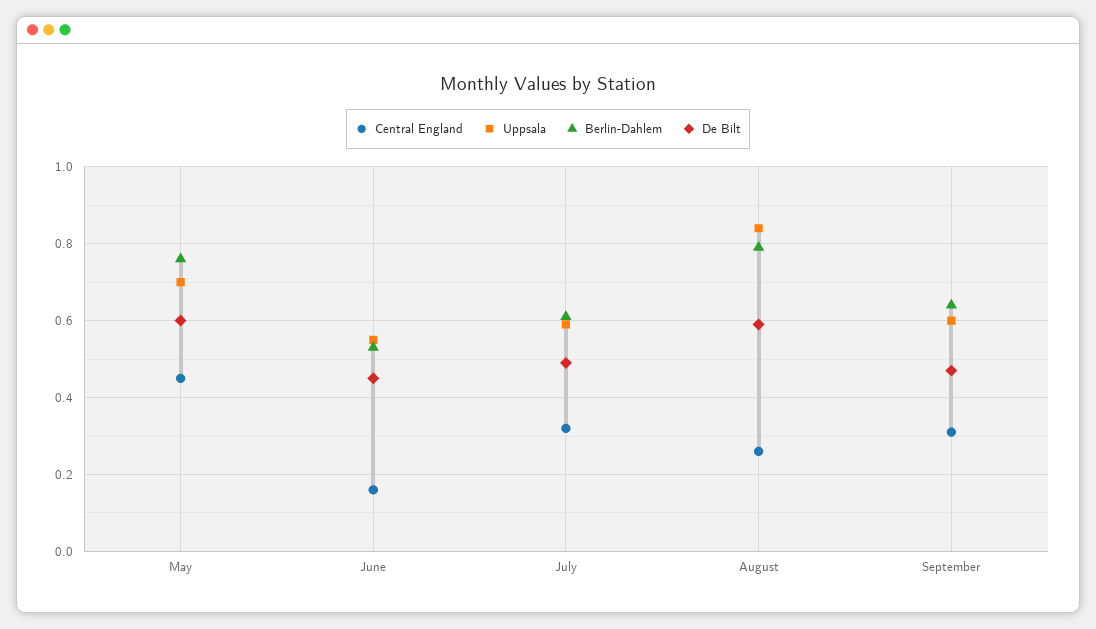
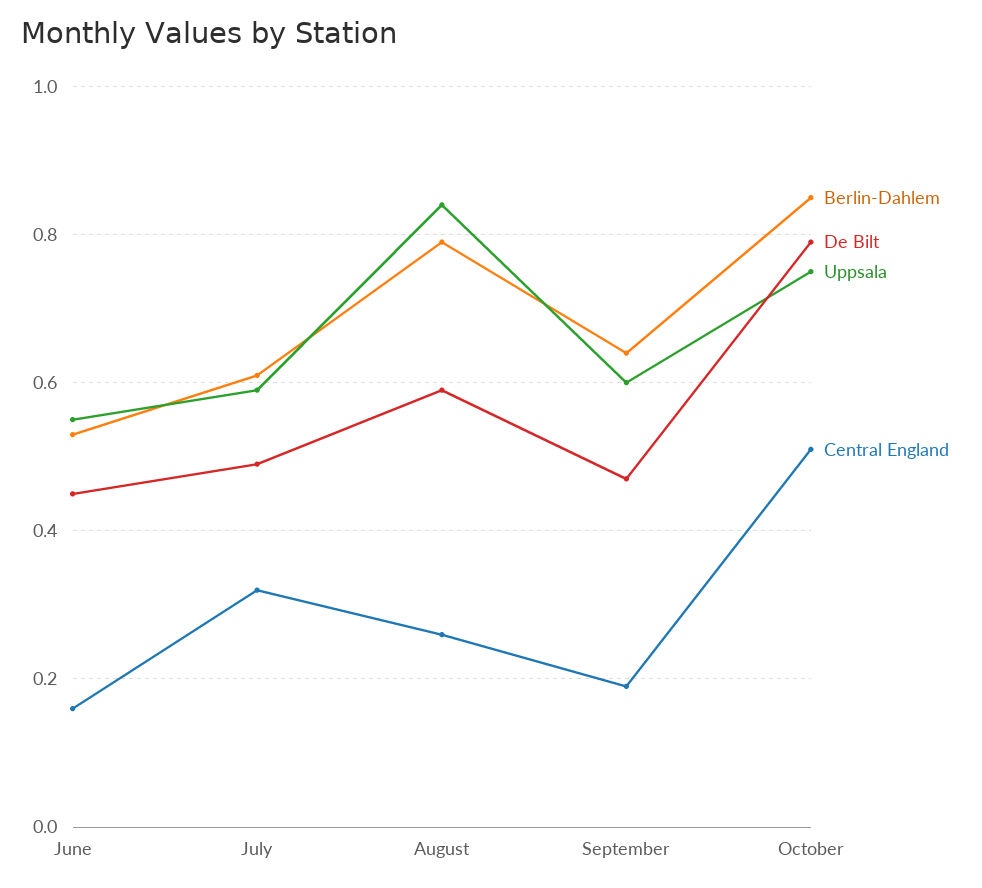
Central England, May: 0.45 -> none
Uppsala, May: 0.7 -> none
Berlin-Dahlem, May: 0.75 -> none
De Bilt, May: 0.6 -> none
Central England, September: 0.3 -> 0.2
Berlin-Dahlem, October: none -> 0.85
De Bilt, October: none -> 0.8
Uppsala, October: none -> 0.75
Central England, October: none -> 0.5

